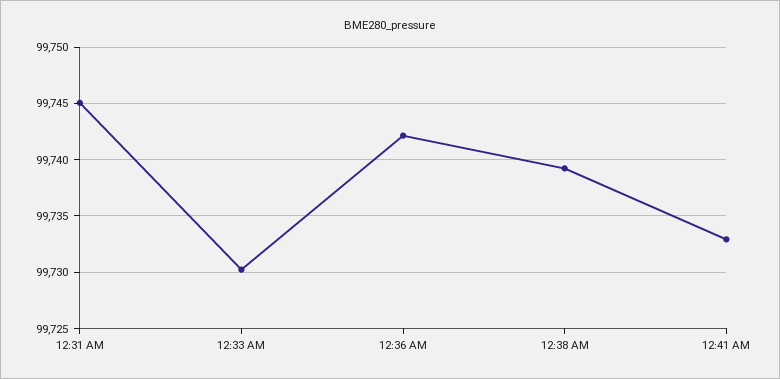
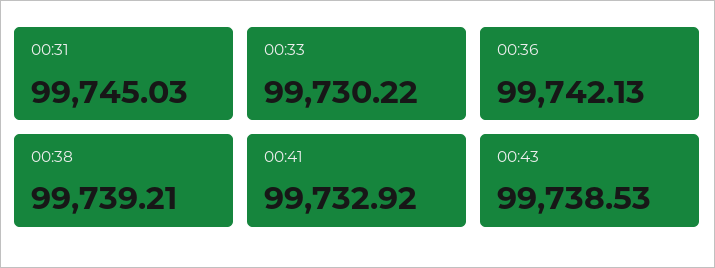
00:43: none -> 99738.53

